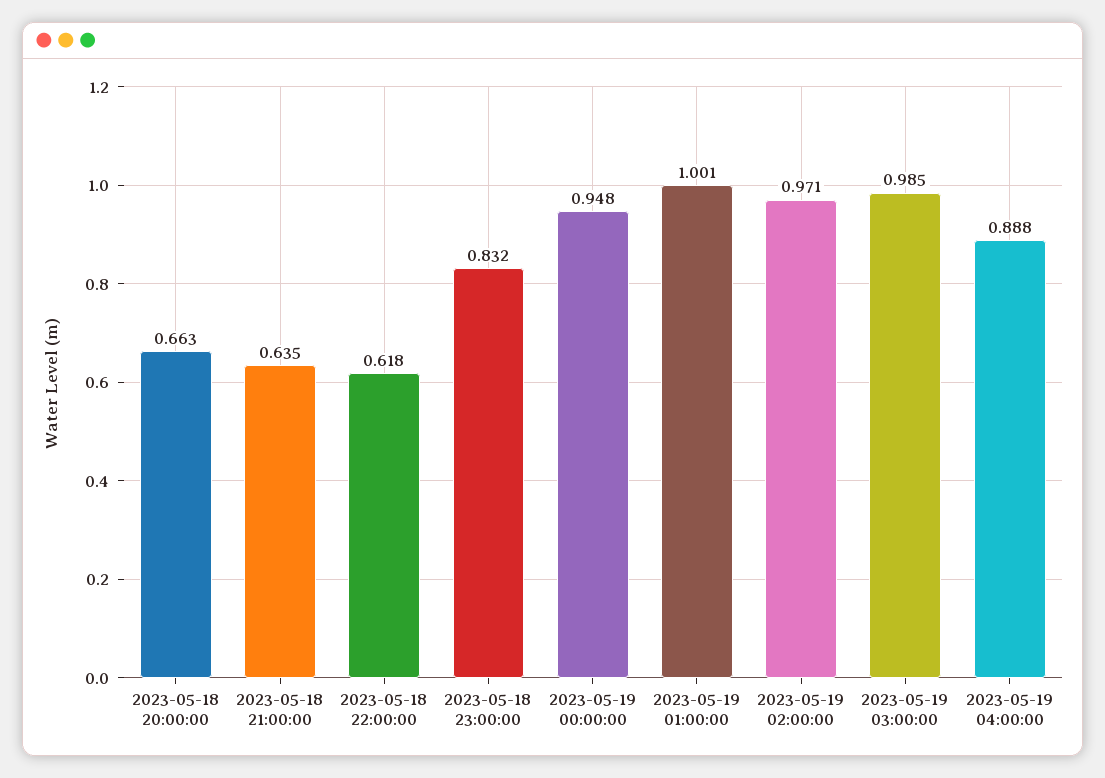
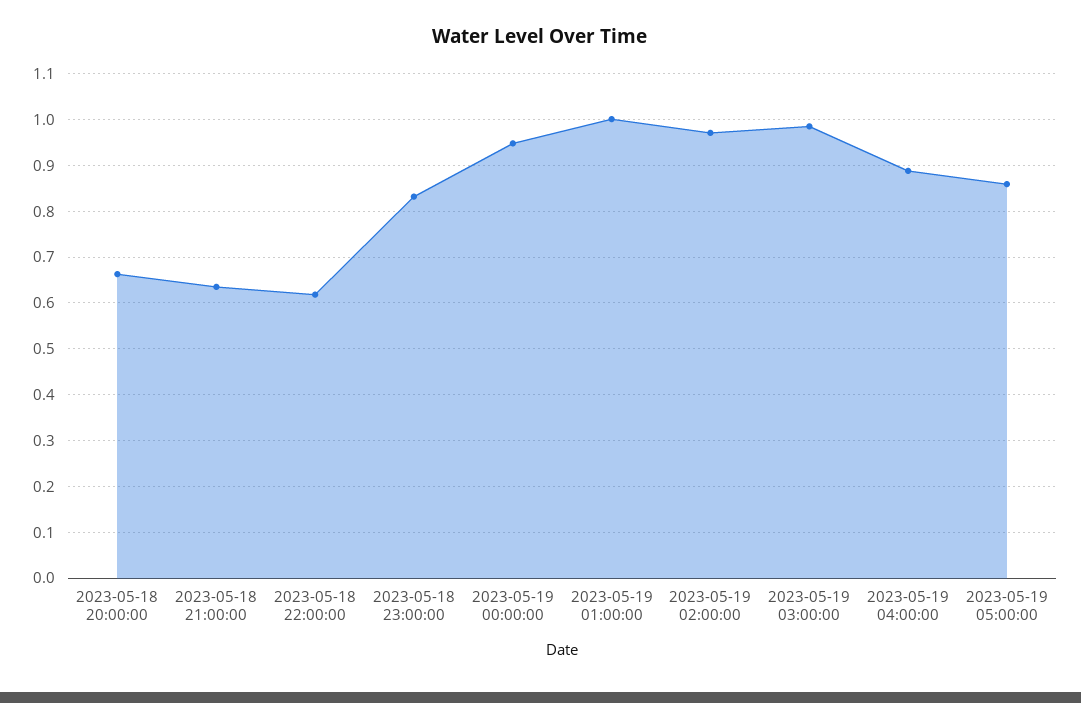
2023-05-19 05:00:00: none -> 0.86

